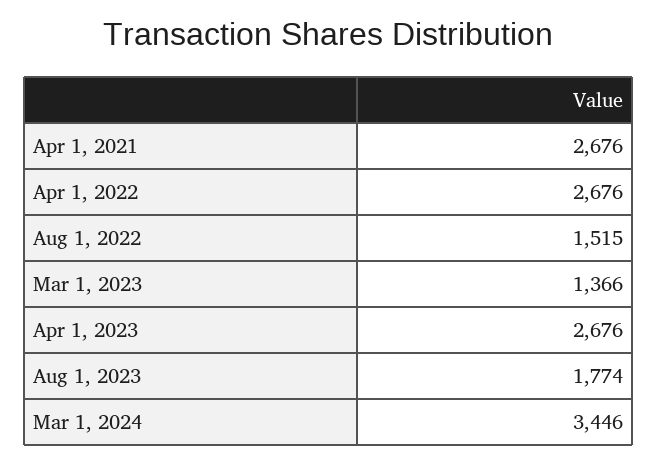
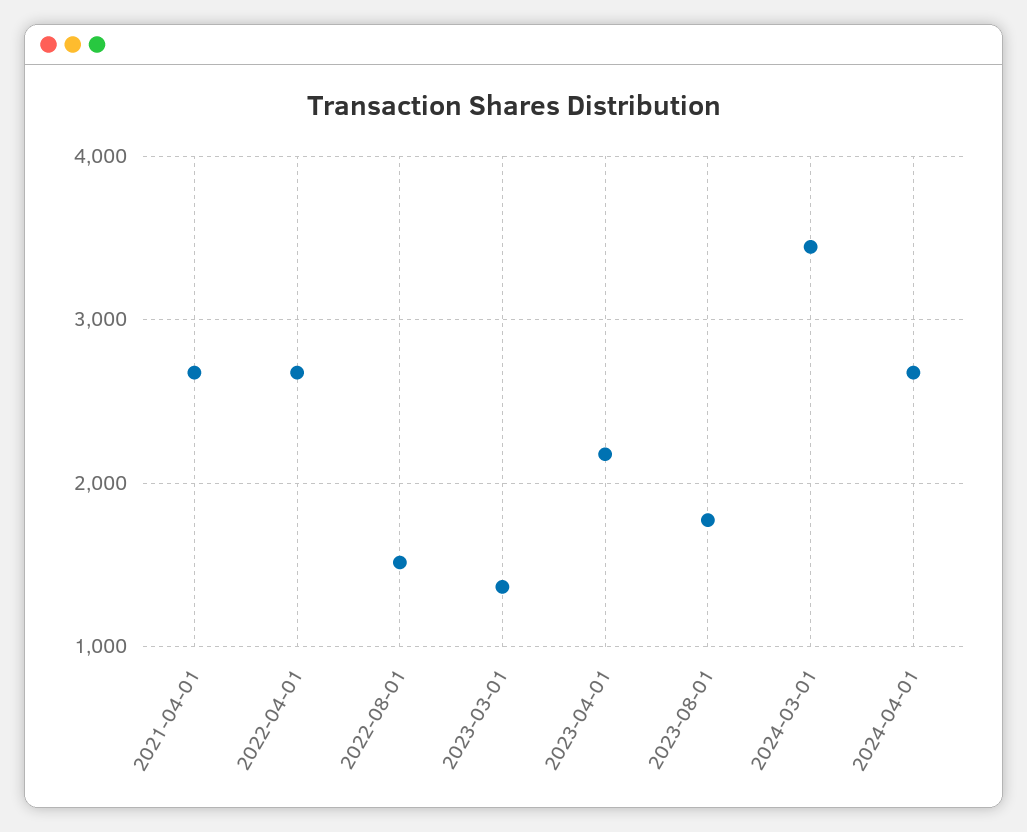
Apr 1, 2023: 2676 -> 2200
2024-04-01: none -> 2700

